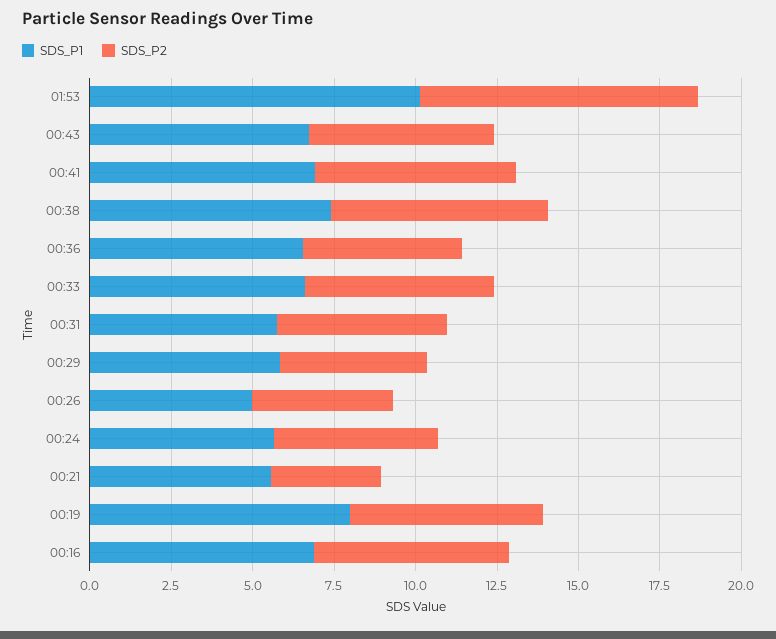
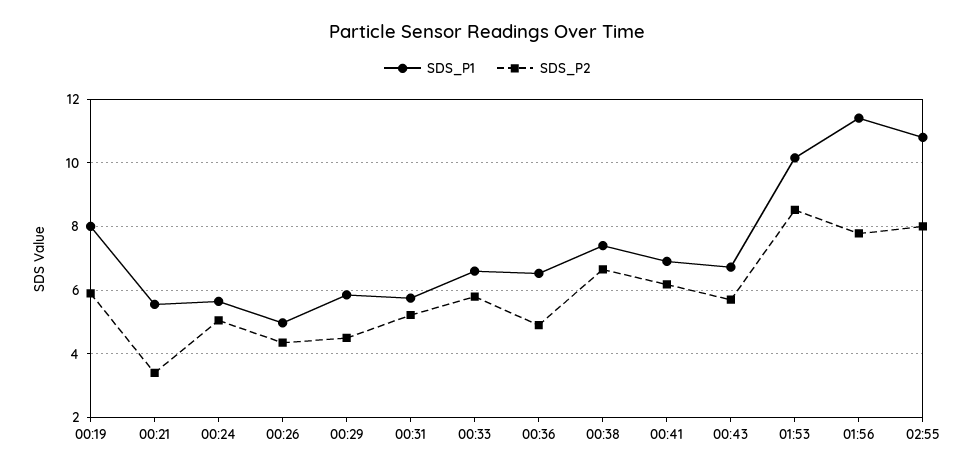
SDS_P1, 00:16: 7 -> none
SDS_P2, 00:16: 6 -> none
SDS_P1, 01:56: none -> 11.4
SDS_P2, 01:56: none -> 7.8
SDS_P1, 02:55: none -> 10.8
SDS_P2, 02:55: none -> 8

